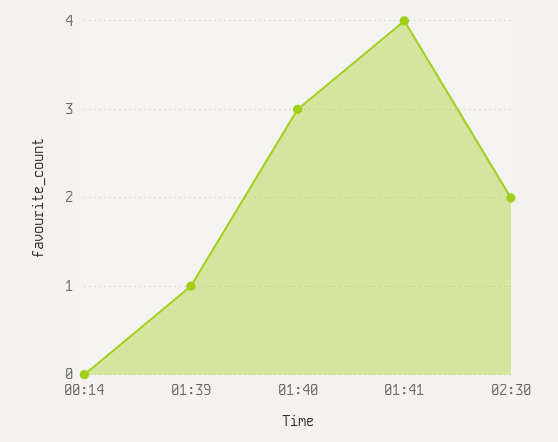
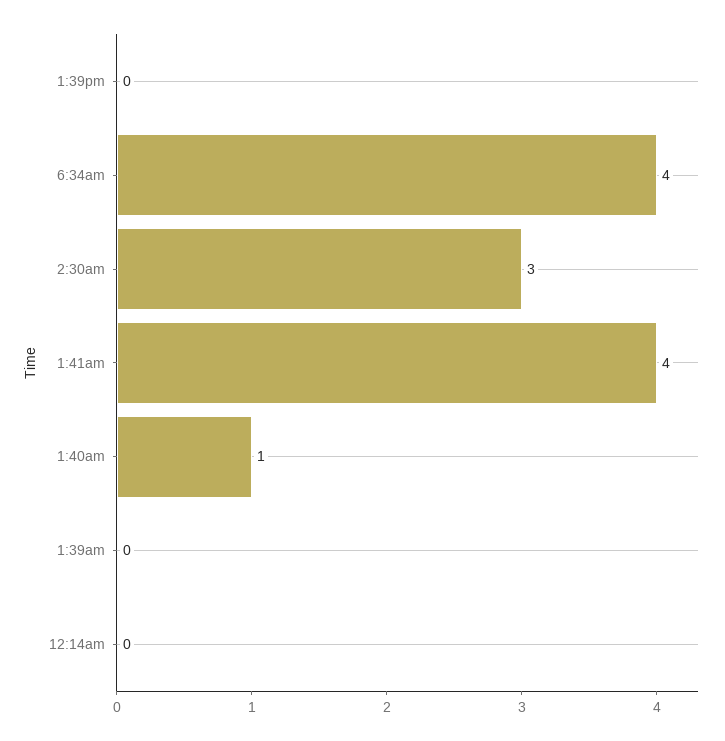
01:39: 1 -> 0
01:40: 3 -> 1
02:30: 2 -> 3
1:39pm: none -> 0
6:34am: none -> 4

